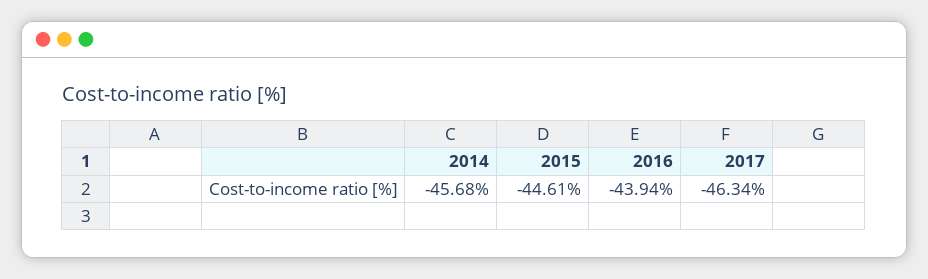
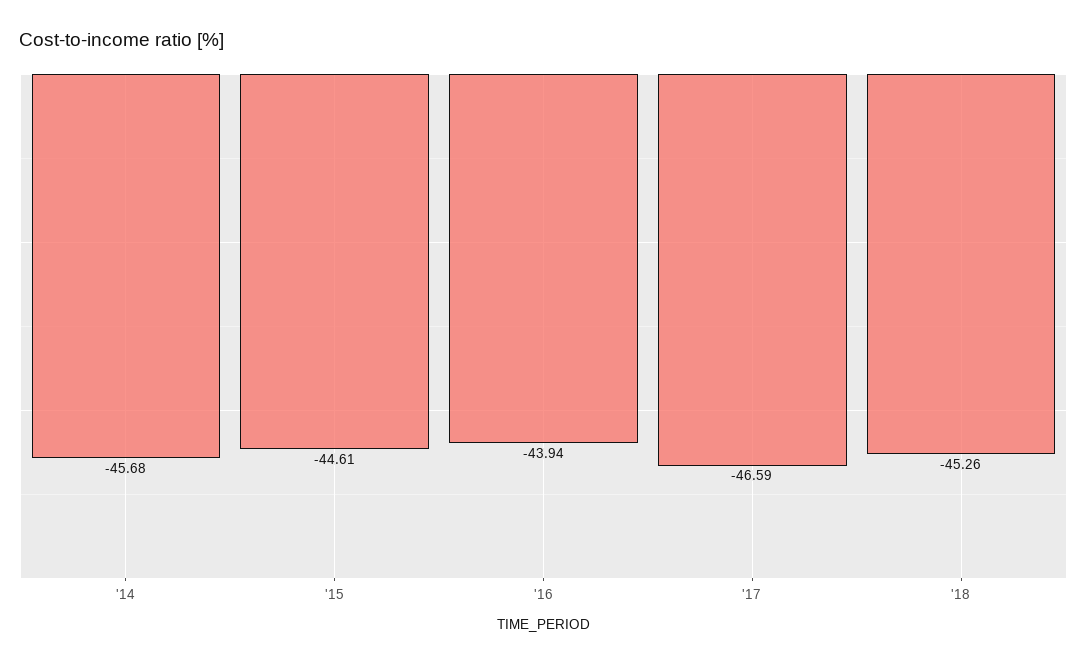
2017: -46.34 -> -46.59
'18: none -> -45.26

